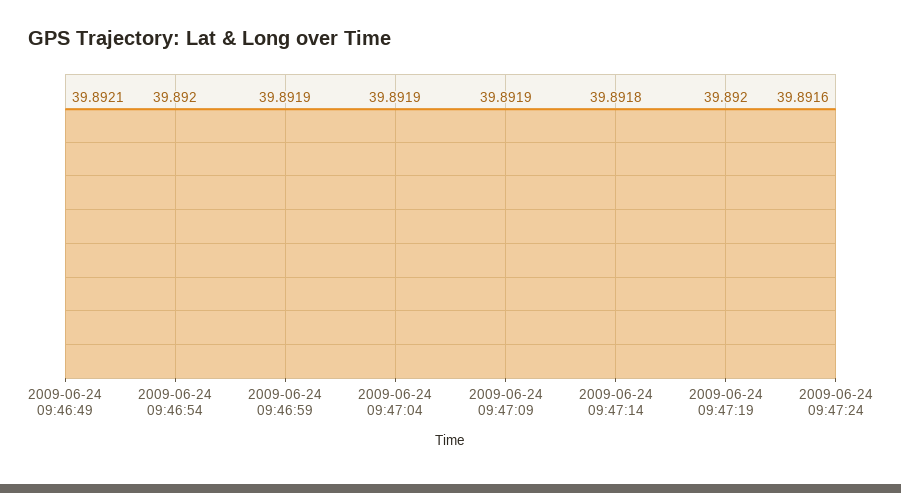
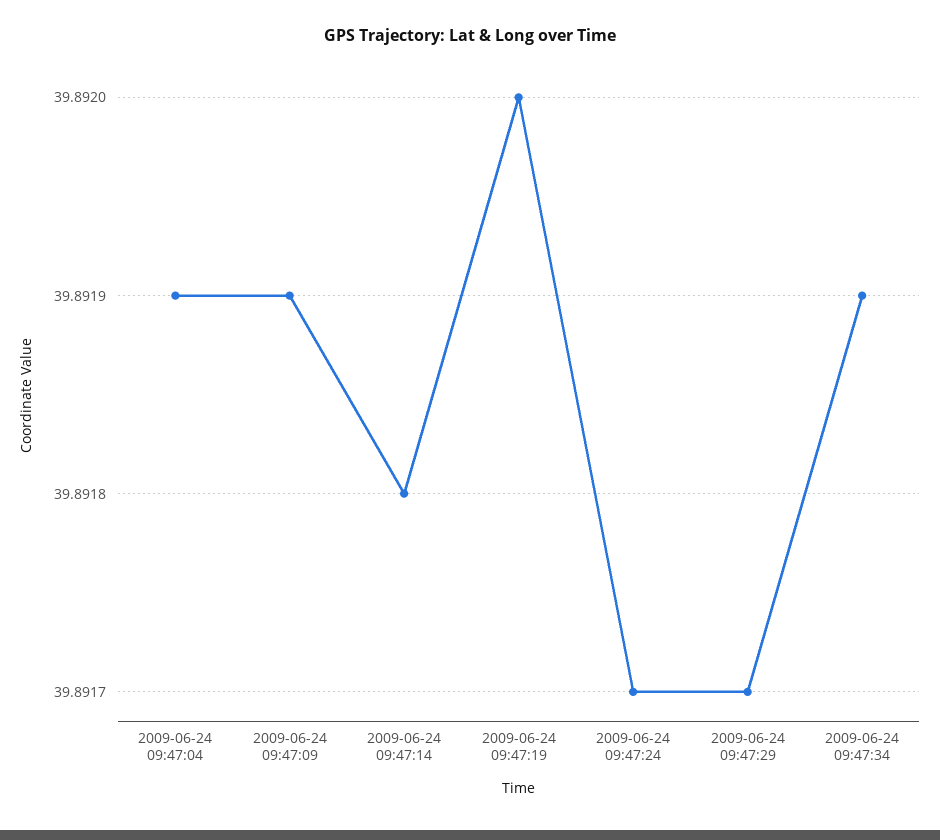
2009-06-24 09:46:49: 39.8921 -> none
2009-06-24 09:46:54: 39.892 -> none
2009-06-24 09:46:59: 39.8919 -> none
2009-06-24 09:47:24: 39.8916 -> 39.8917
2009-06-24 09:47:29: none -> 39.8917
2009-06-24 09:47:34: none -> 39.8919

